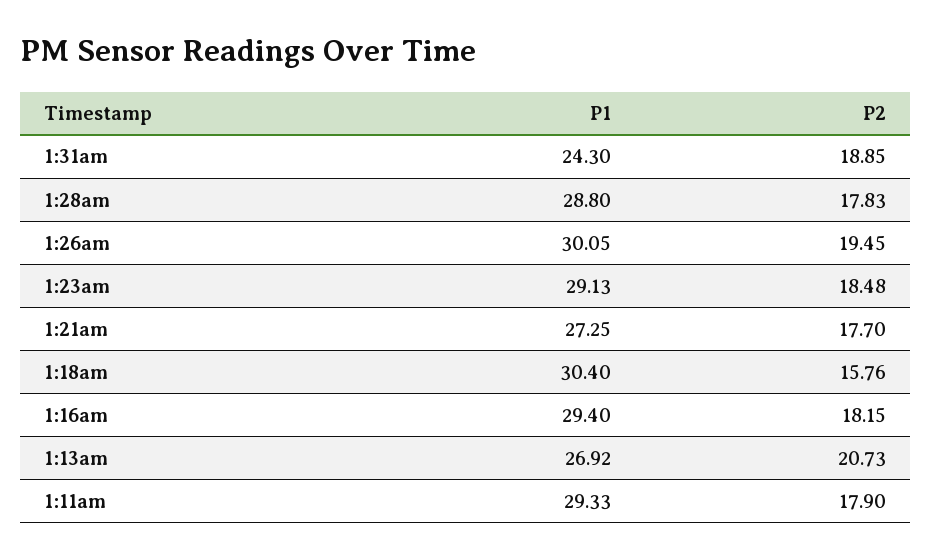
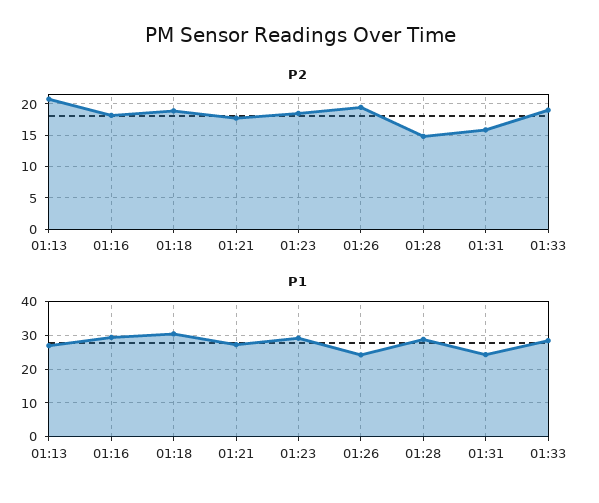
P2, 1:31am: 18.85 -> 16
P2, 1:28am: 17.83 -> 15
P1, 1:26am: 30.05 -> 24
P2, 1:18am: 15.76 -> 19
P1, 1:11am: 29.33 -> none
P2, 1:11am: 17.9 -> none
P2, 01:33: none -> 19
P1, 01:33: none -> 28

